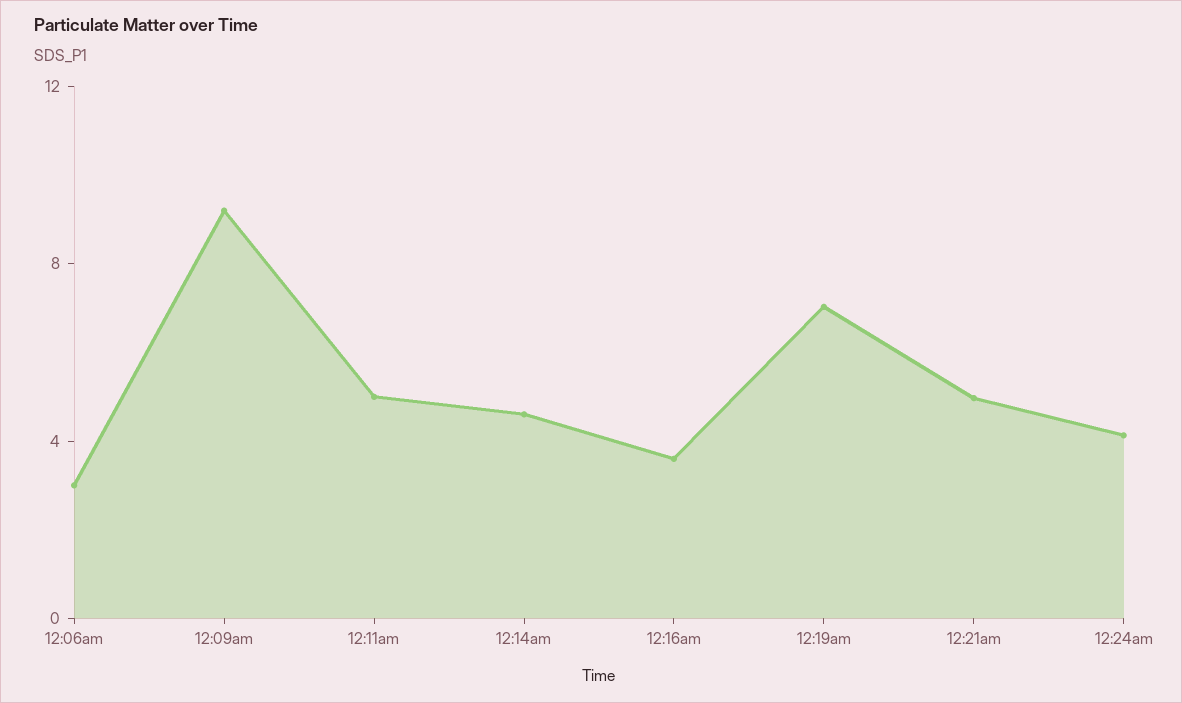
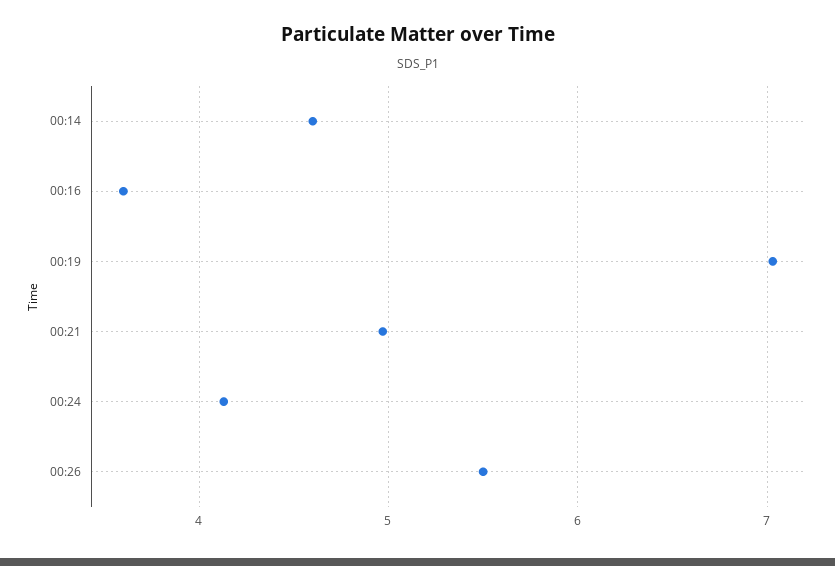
12:06am: 3 -> none
12:09am: 9 -> none
12:11am: 5 -> none
00:26: none -> 5.5

